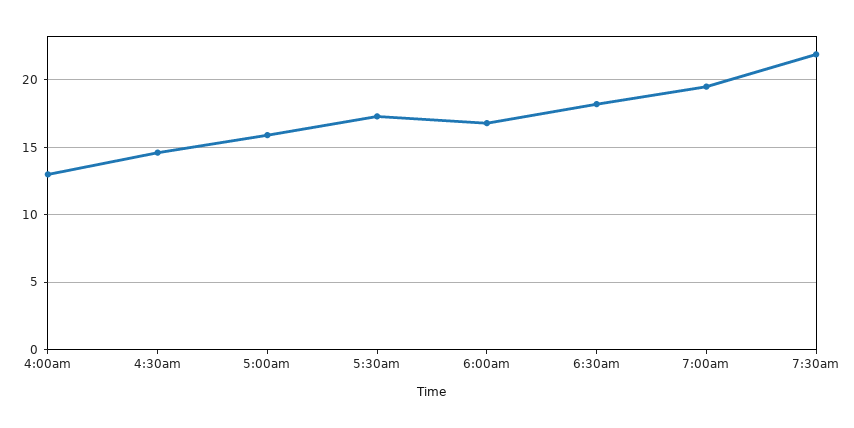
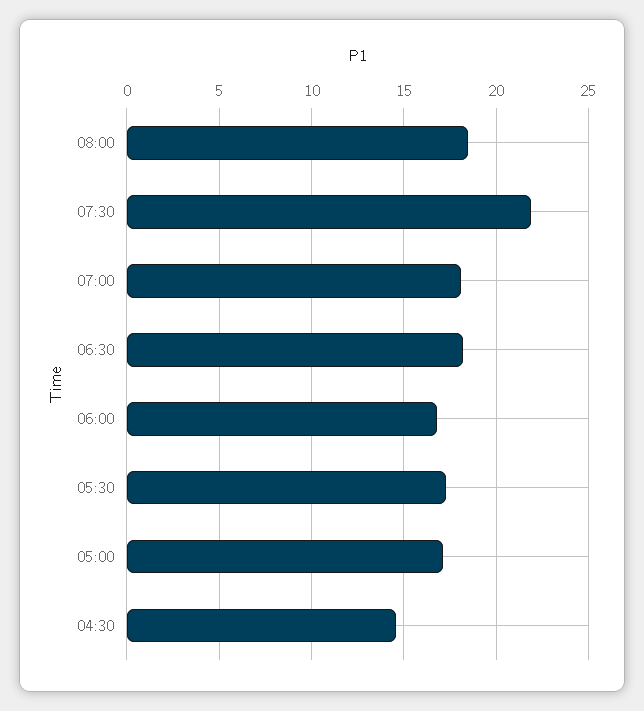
4:00am: 13 -> none
5:00am: 16 -> 17
7:00am: 19.5 -> 18
08:00: none -> 18.5

